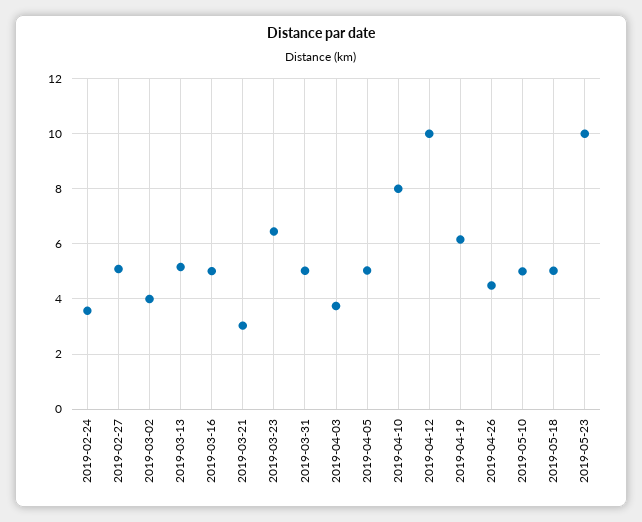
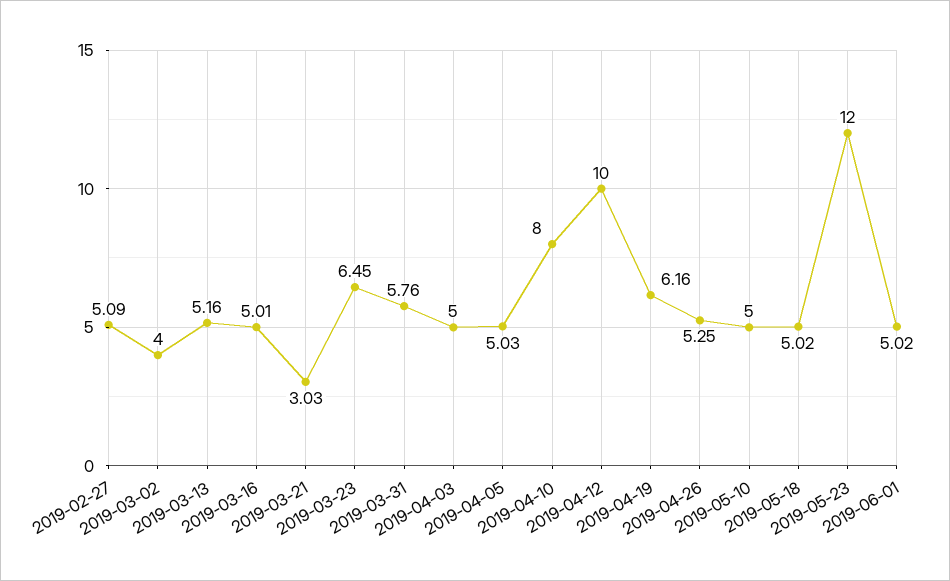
2019-02-24: 3.5 -> none
2019-03-31: 5 -> 5.76
2019-04-03: 3.75 -> 5
2019-04-26: 4.5 -> 5.25
2019-05-23: 10 -> 12
2019-06-01: none -> 5.02

